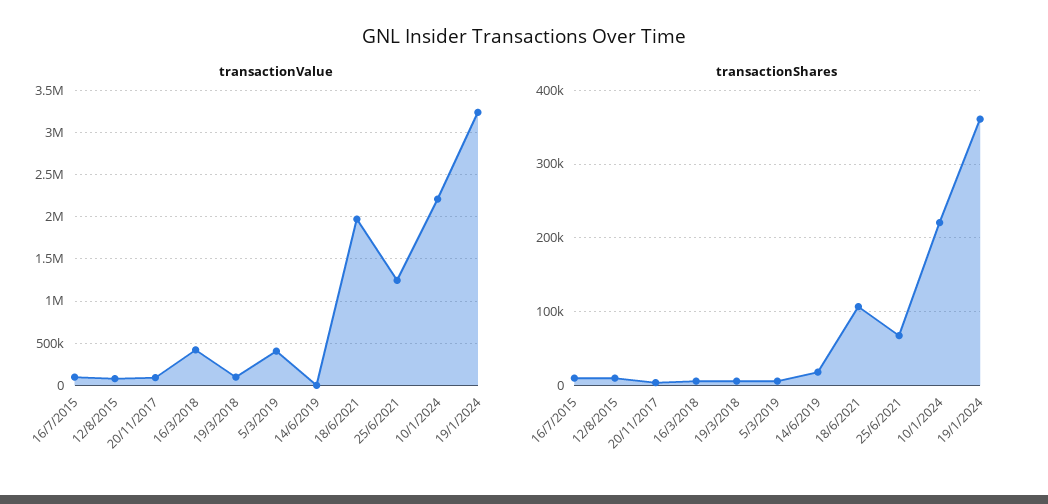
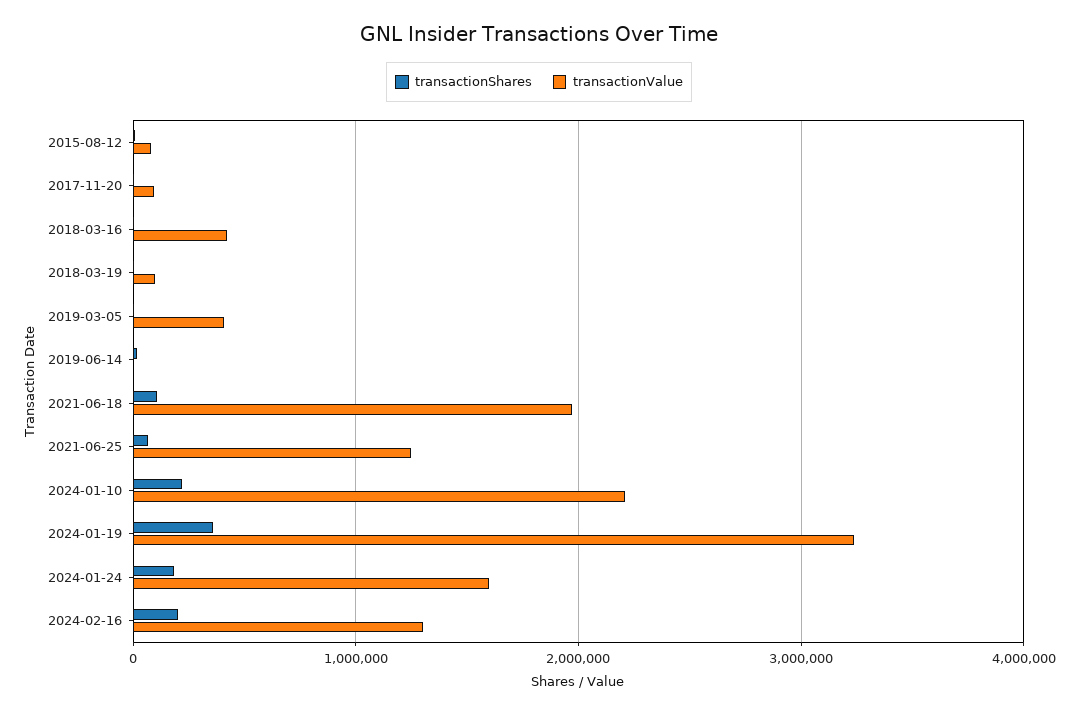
transactionValue, 16/7/2015: 100000 -> none
transactionShares, 16/7/2015: 10000 -> none
transactionShares, 2024-01-24: none -> 200000
transactionValue, 2024-01-24: none -> 1600000
transactionShares, 2024-02-16: none -> 200000
transactionValue, 2024-02-16: none -> 1300000

